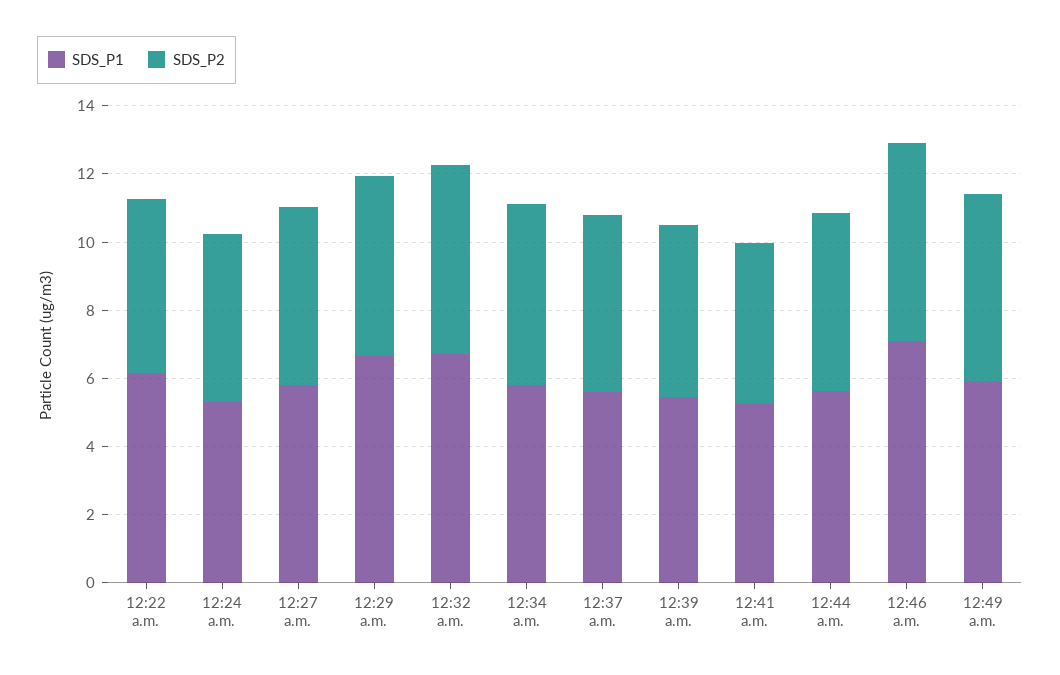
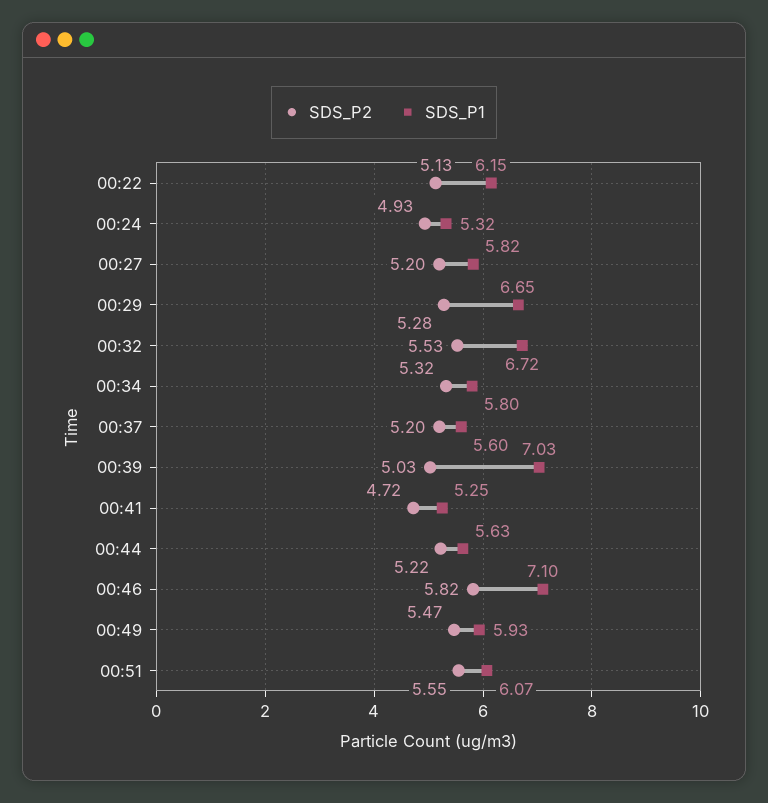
SDS_P1, 12:39 a.m.: 5.5 -> 7.03
SDS_P2, 00:51: none -> 5.55
SDS_P1, 00:51: none -> 6.07

